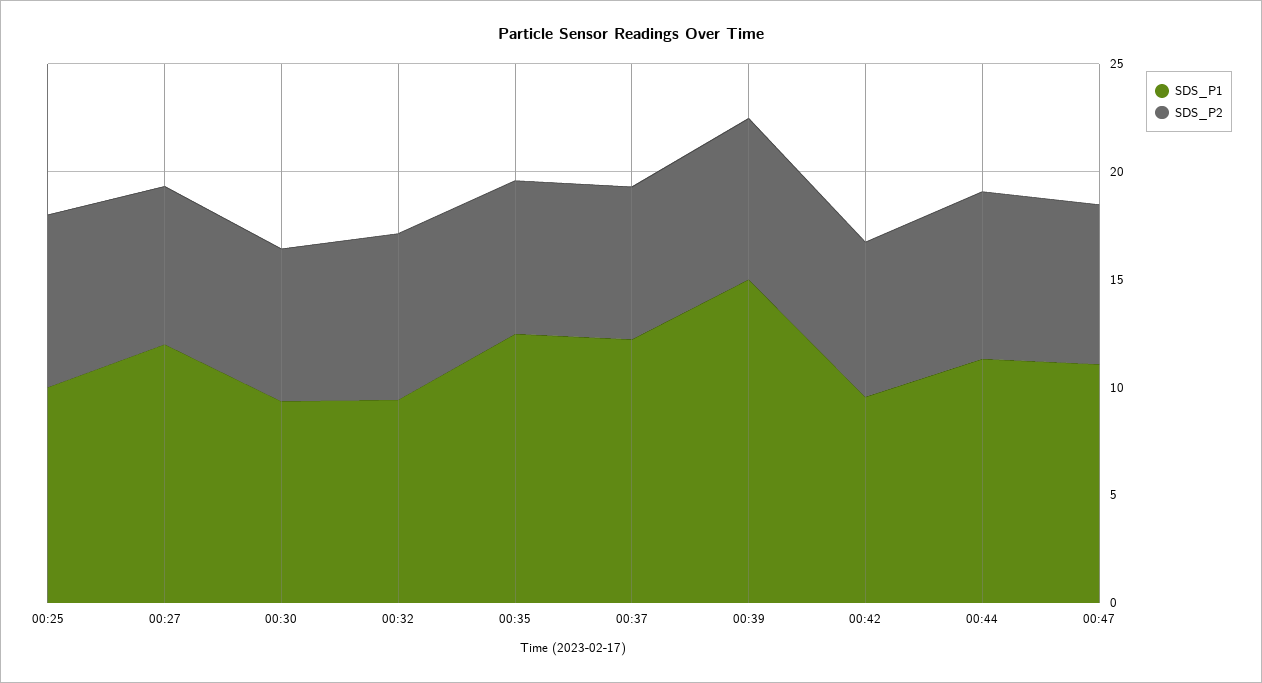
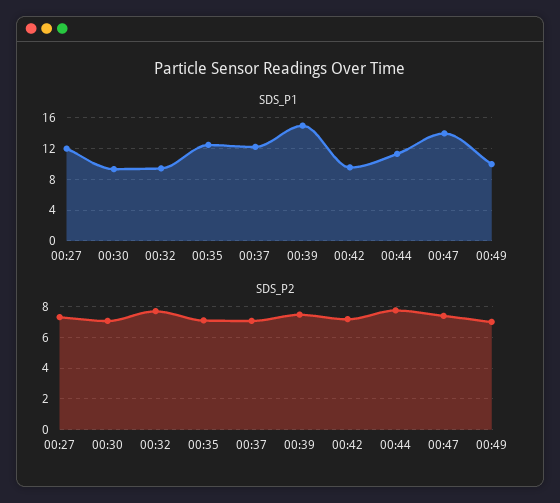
SDS_P1, 00:25: 10 -> none
SDS_P2, 00:25: 8 -> none
SDS_P1, 00:47: 11 -> 14
SDS_P1, 00:49: none -> 10
SDS_P2, 00:49: none -> 7

